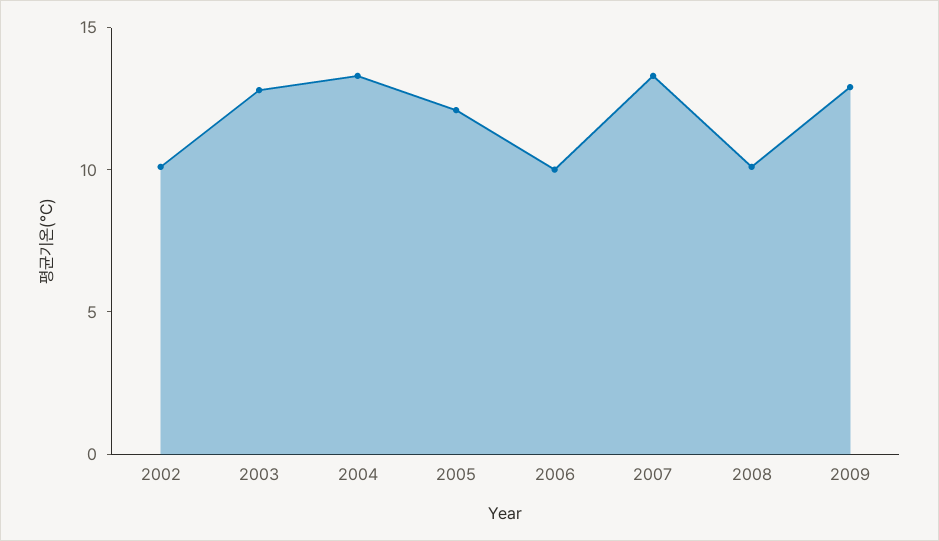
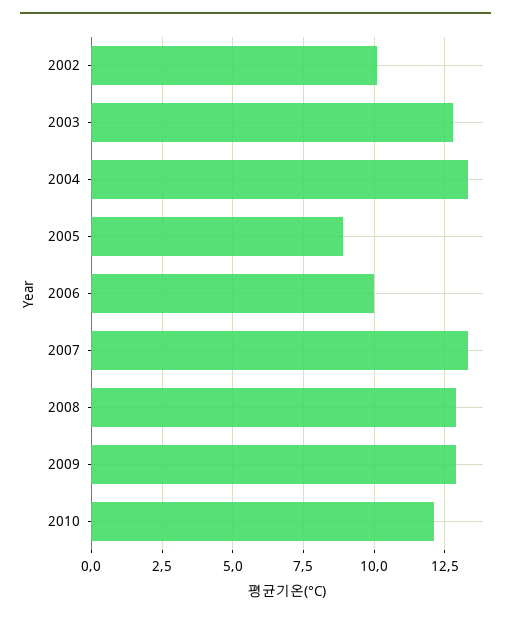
2005: 12 -> 9
2008: 10 -> 13
2010: none -> 12

